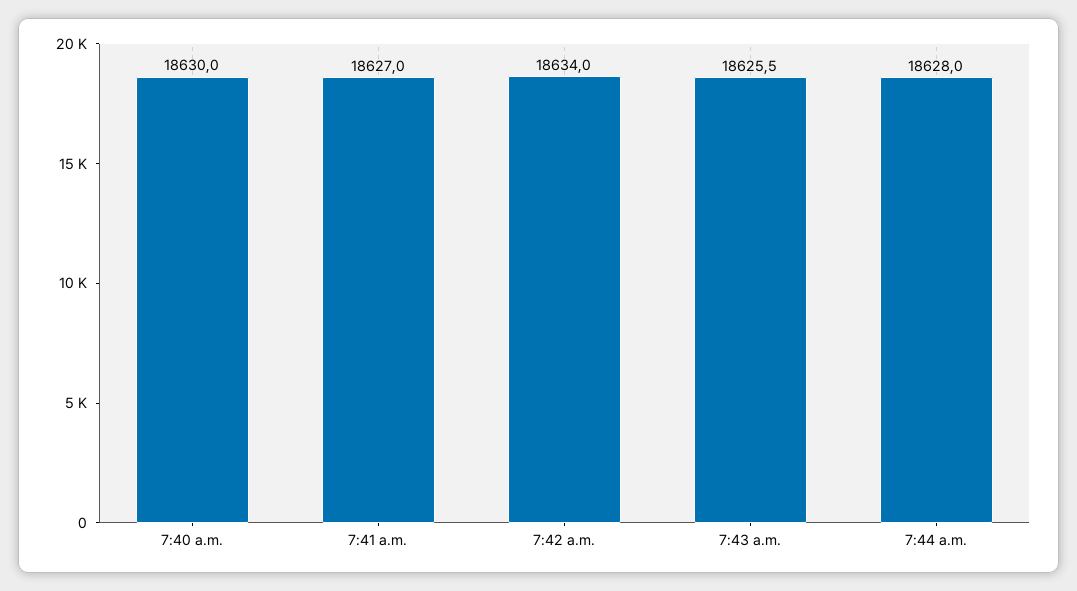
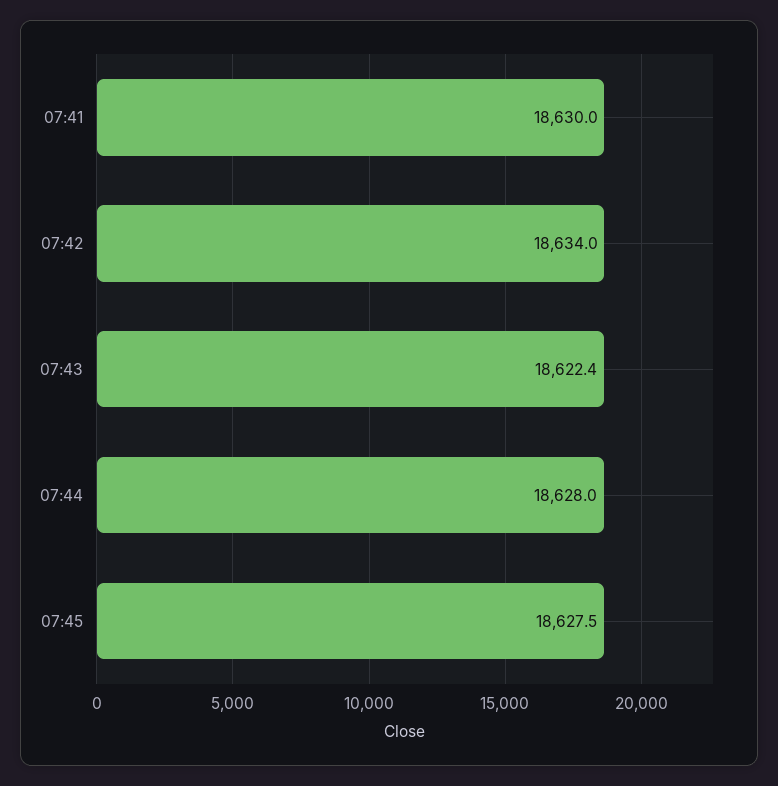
7:40 a.m.: 18630 -> none
7:41 a.m.: 18627 -> 18630
7:43 a.m.: 18625.5 -> 18622.4
07:45: none -> 18627.5

